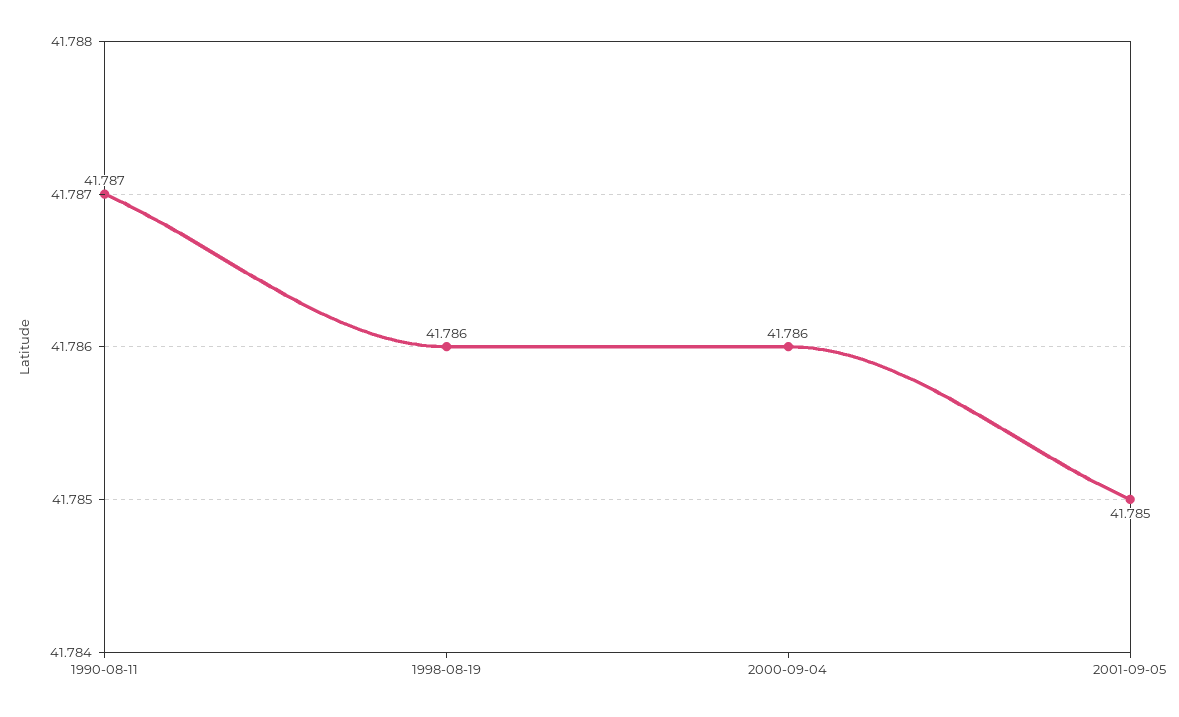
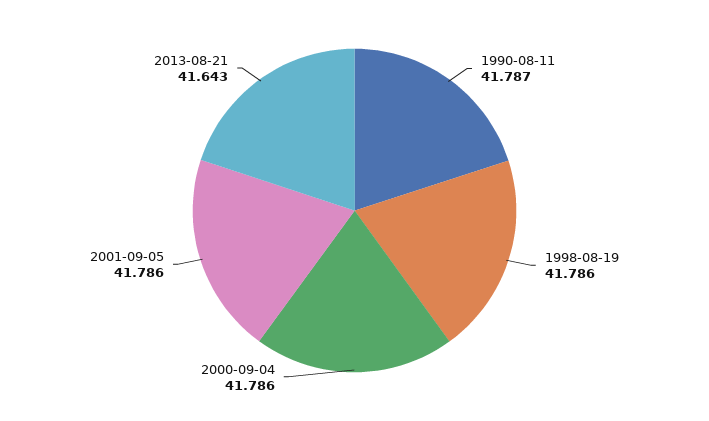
2001-09-05: 41.785 -> 41.786
2013-08-21: none -> 41.643

